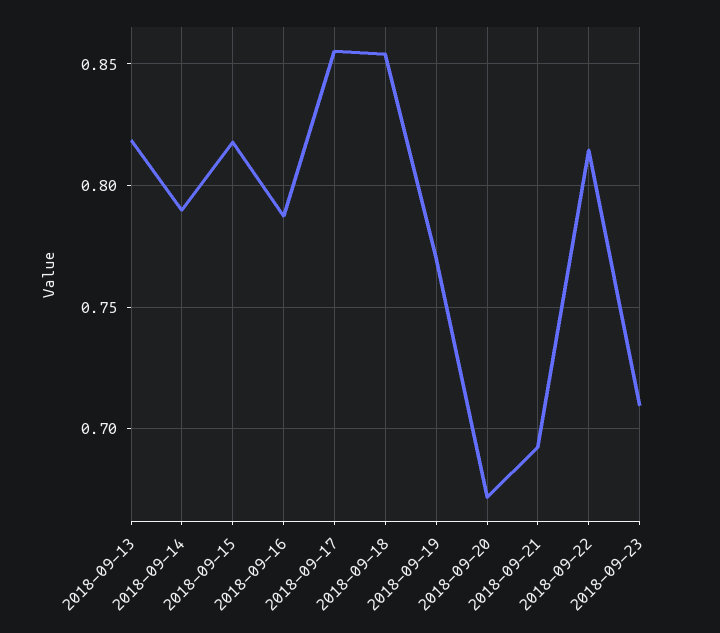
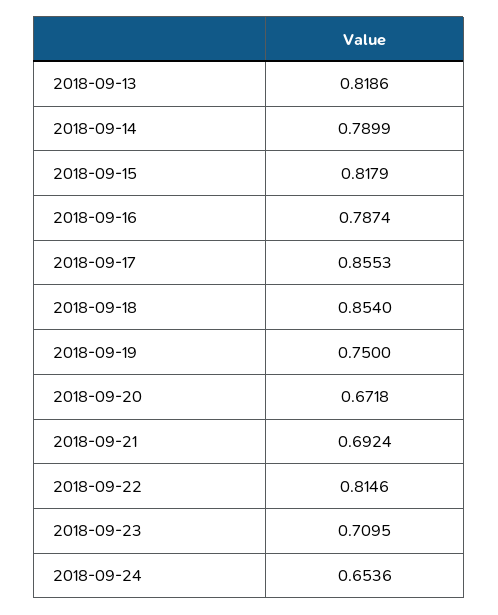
2018-09-19: 0.77 -> 0.75
2018-09-24: none -> 0.6536

